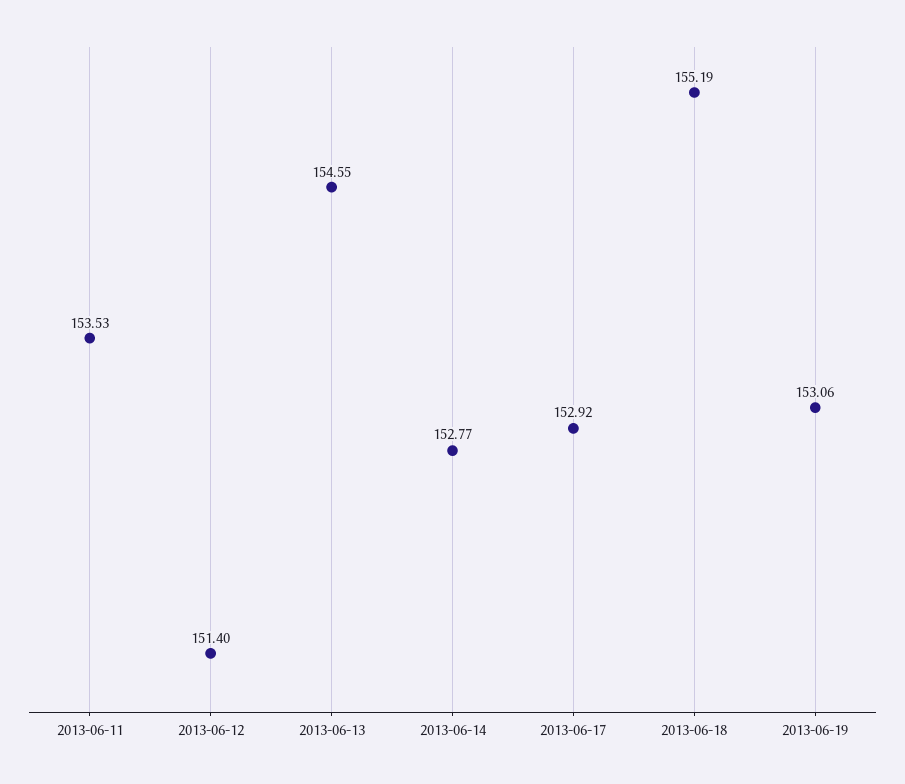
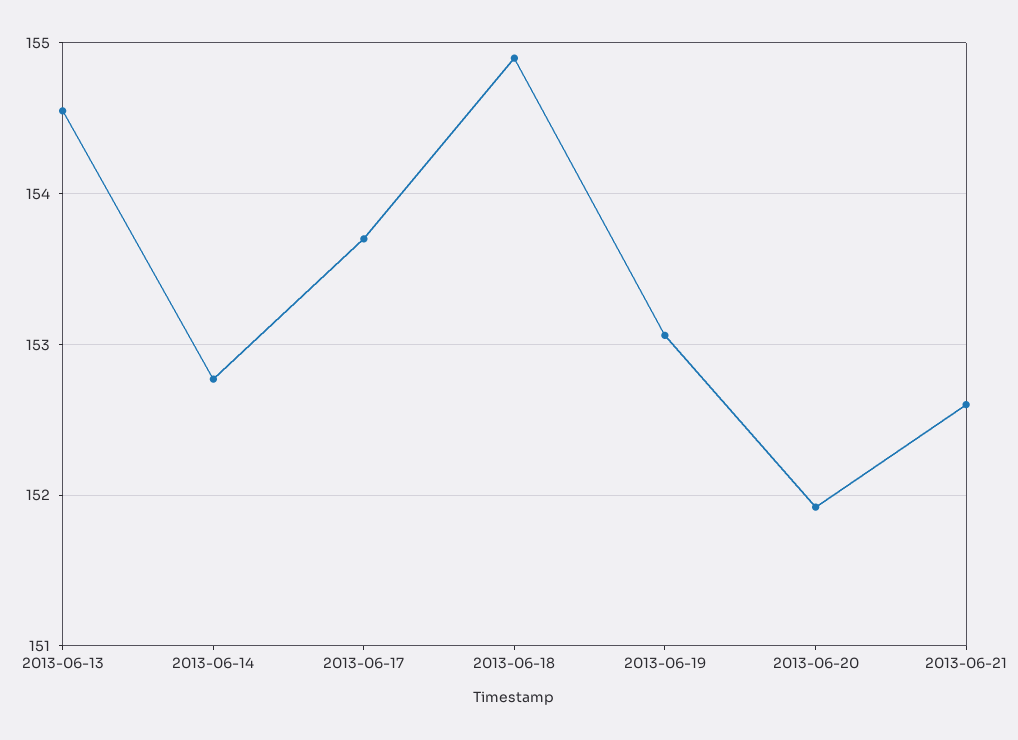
2013-06-11: 153.53 -> none
2013-06-12: 151.4 -> none
2013-06-17: 152.92 -> 153.7
2013-06-18: 155.19 -> 154.9
2013-06-20: none -> 151.9
2013-06-21: none -> 152.6

